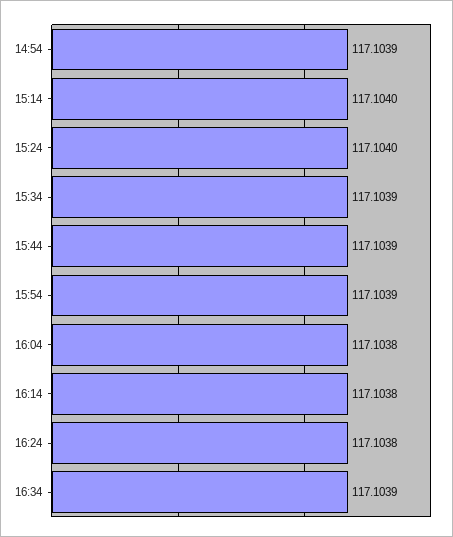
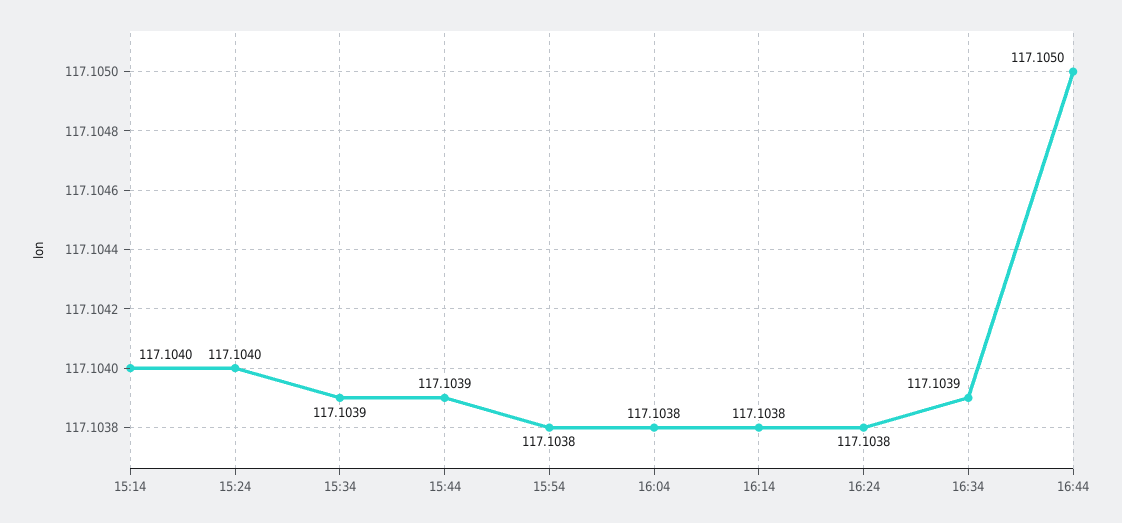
14:54: 117.1039 -> none
15:54: 117.1039 -> 117.1038
16:44: none -> 117.105

